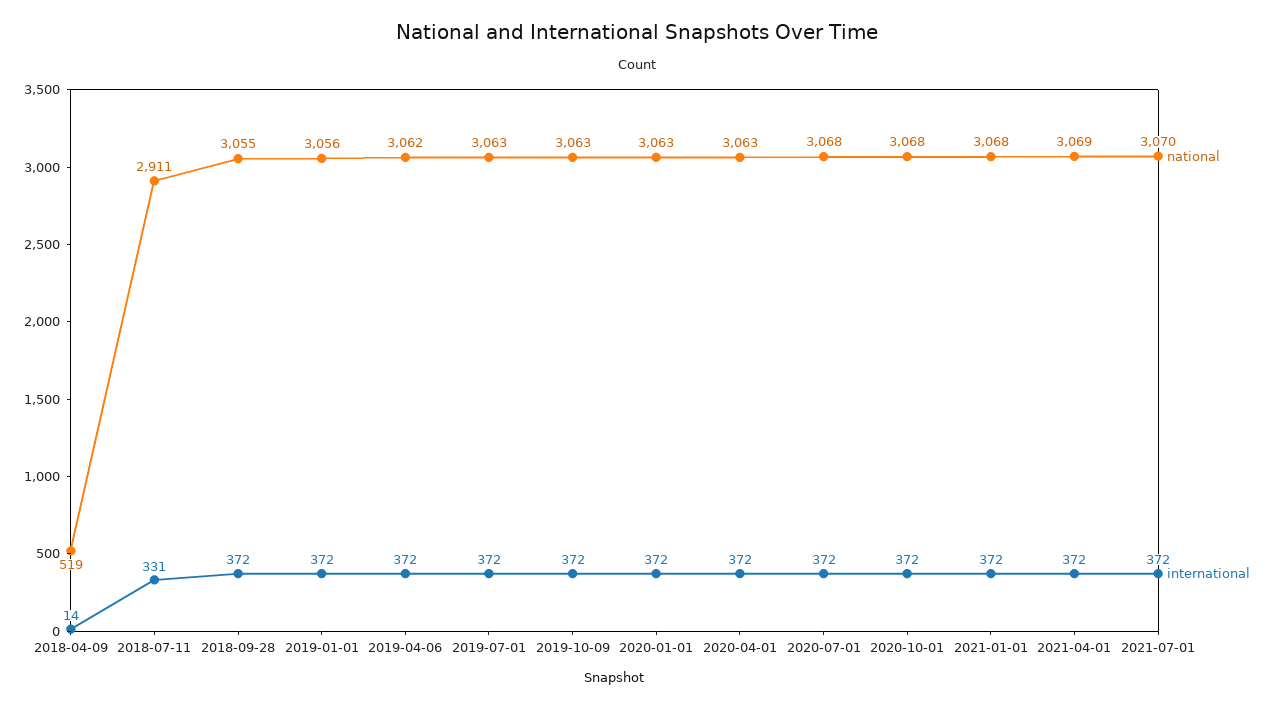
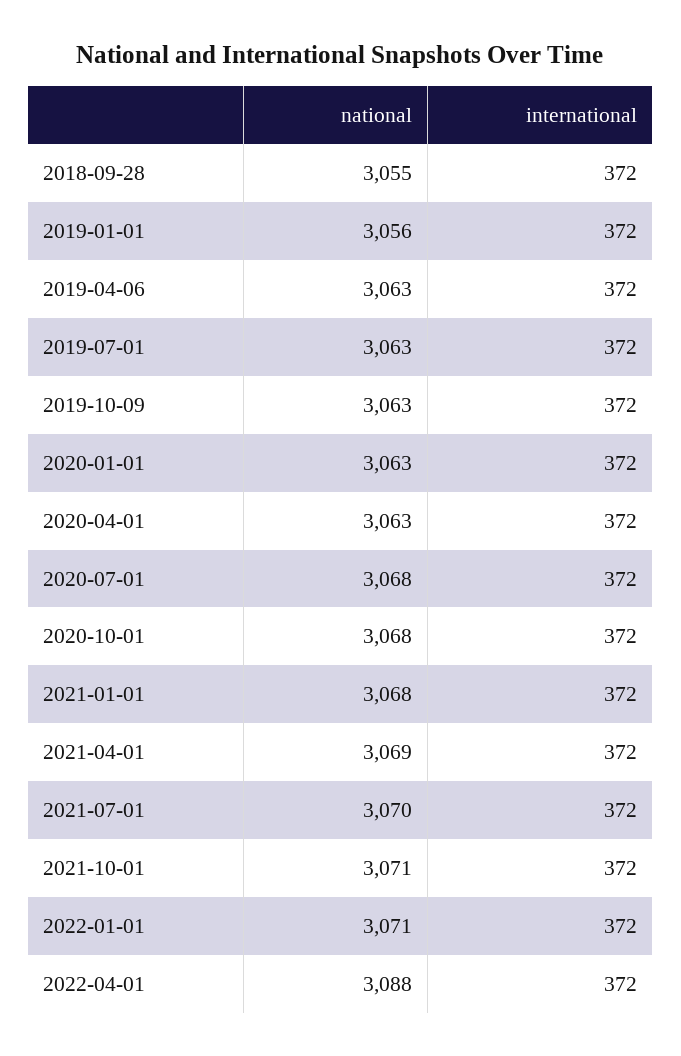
national, 2018-04-09: 519 -> none
international, 2018-04-09: 14 -> none
national, 2018-07-11: 2911 -> none
international, 2018-07-11: 331 -> none
national, 2019-04-06: 3062 -> 3063
national, 2021-10-01: none -> 3071
international, 2021-10-01: none -> 372
national, 2022-01-01: none -> 3071
international, 2022-01-01: none -> 372
national, 2022-04-01: none -> 3088
international, 2022-04-01: none -> 372

